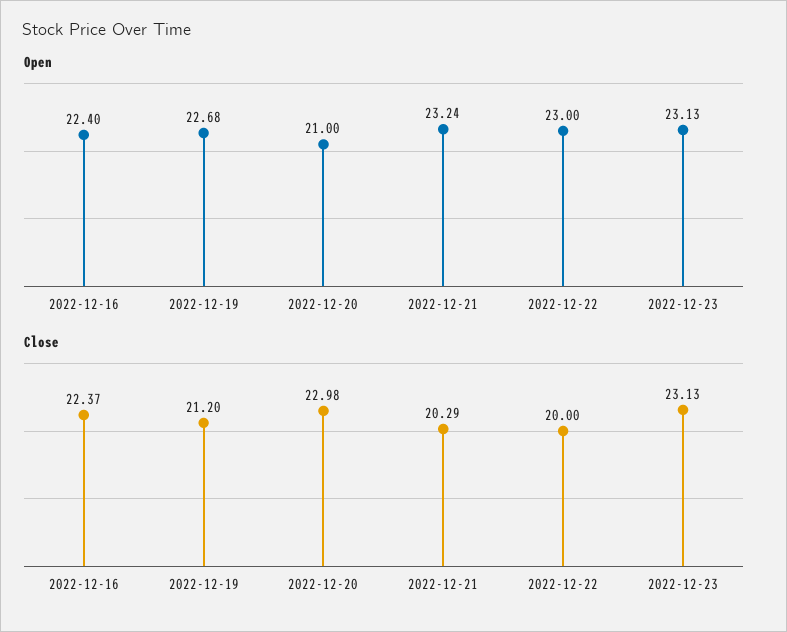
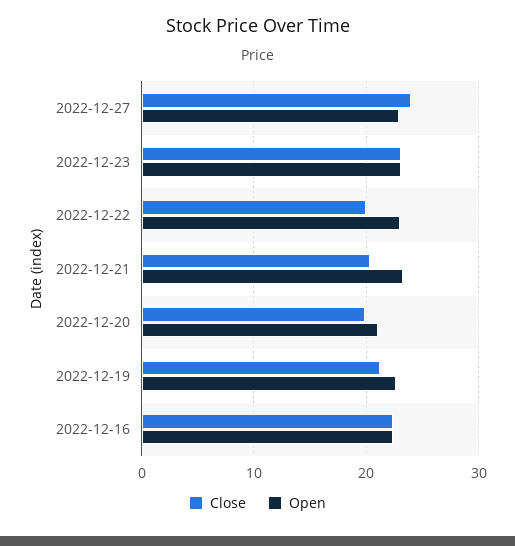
Close, 2022-12-20: 22.98 -> 20
Close, 2022-12-27: none -> 24
Open, 2022-12-27: none -> 23

